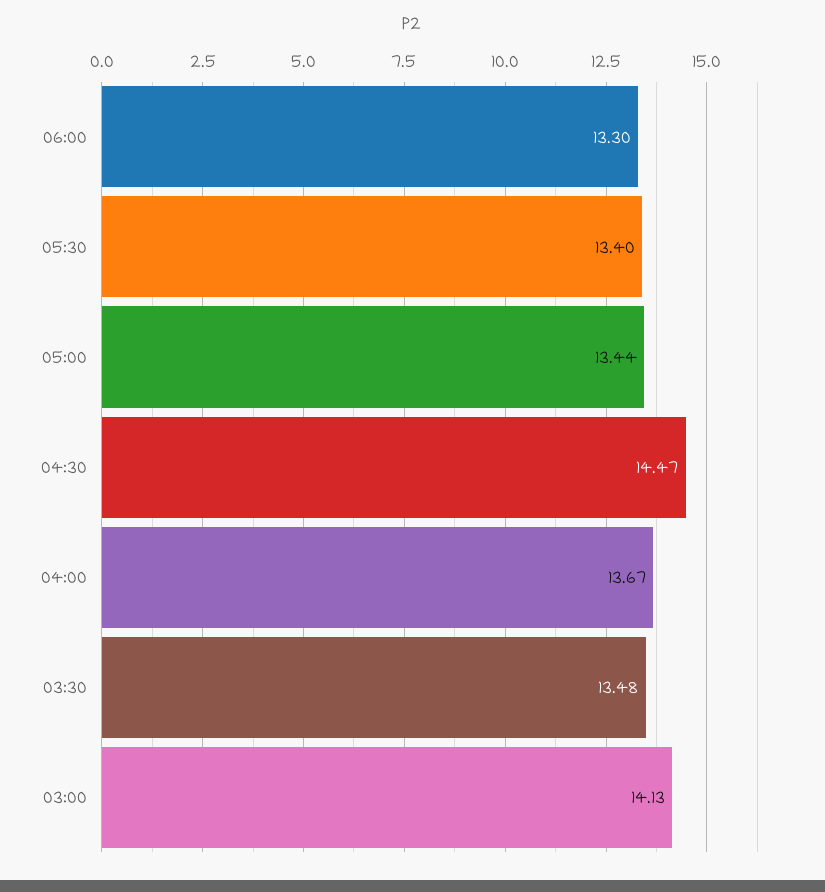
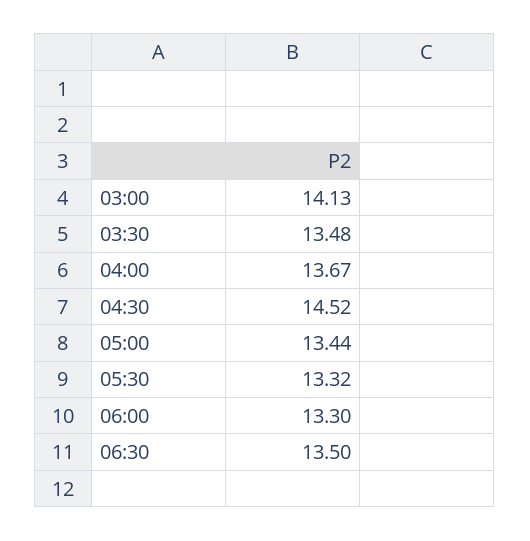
05:30: 13.4 -> 13.32
04:30: 14.47 -> 14.52
06:30: none -> 13.5

